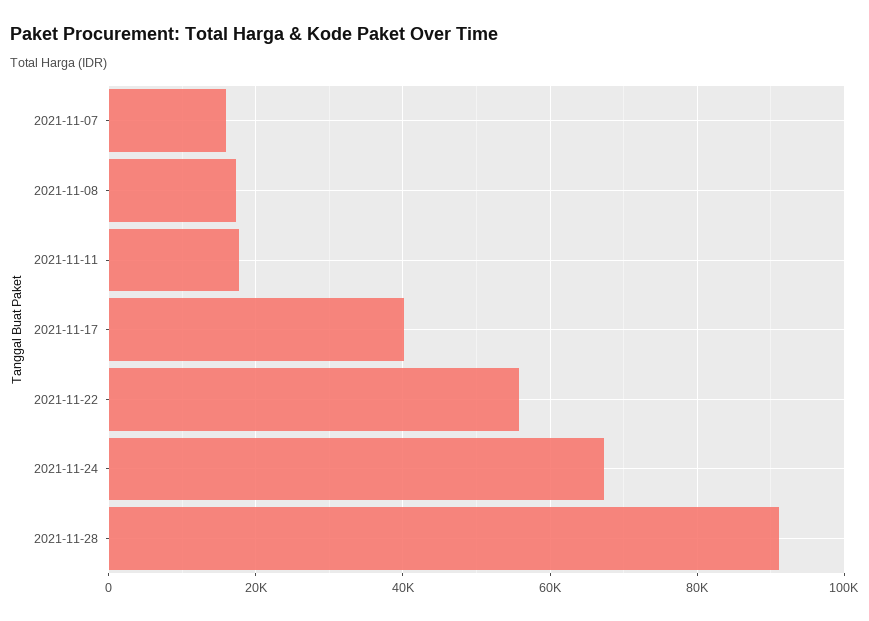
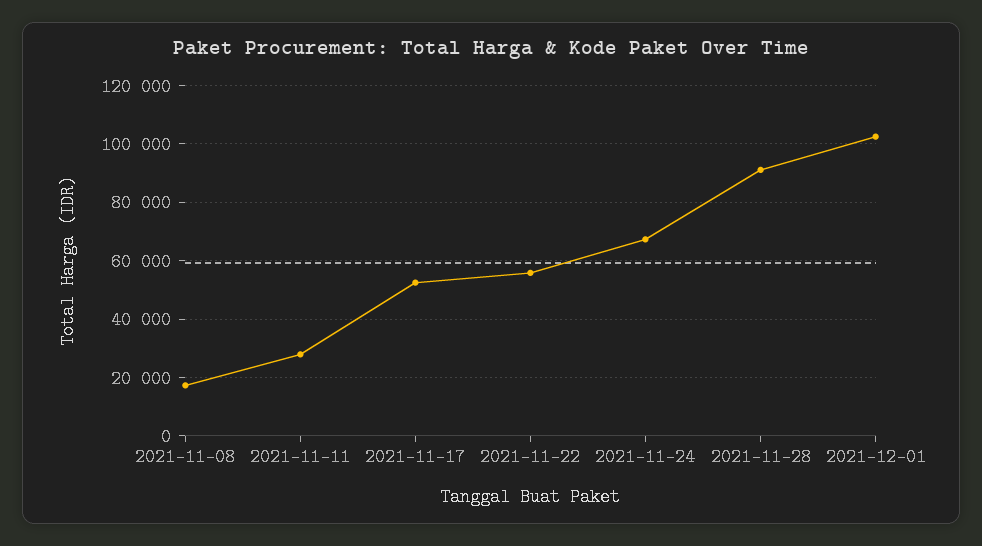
2021-11-07: 16000 -> none
2021-11-11: 18000 -> 27500
2021-11-17: 40000 -> 52500
2021-12-01: none -> 102500

